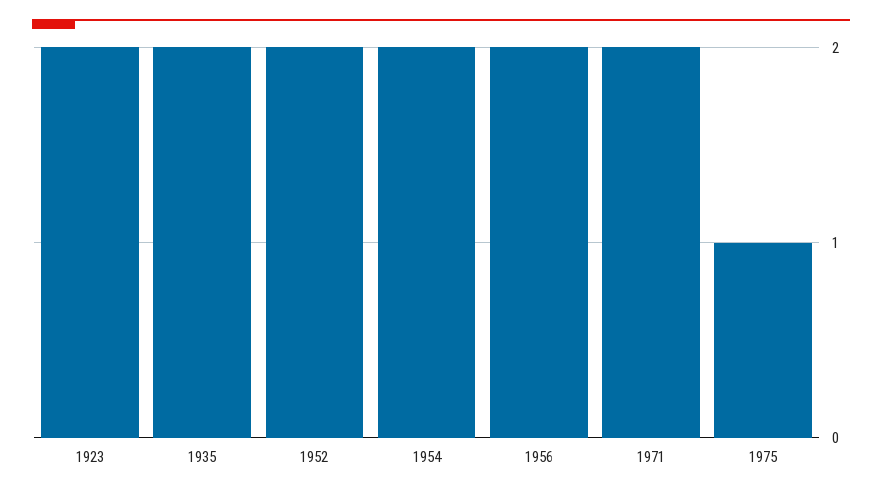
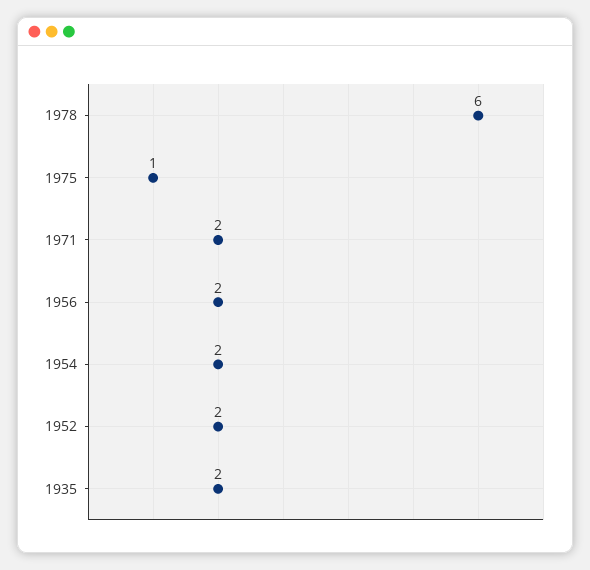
1923: 2 -> none
1978: none -> 6

